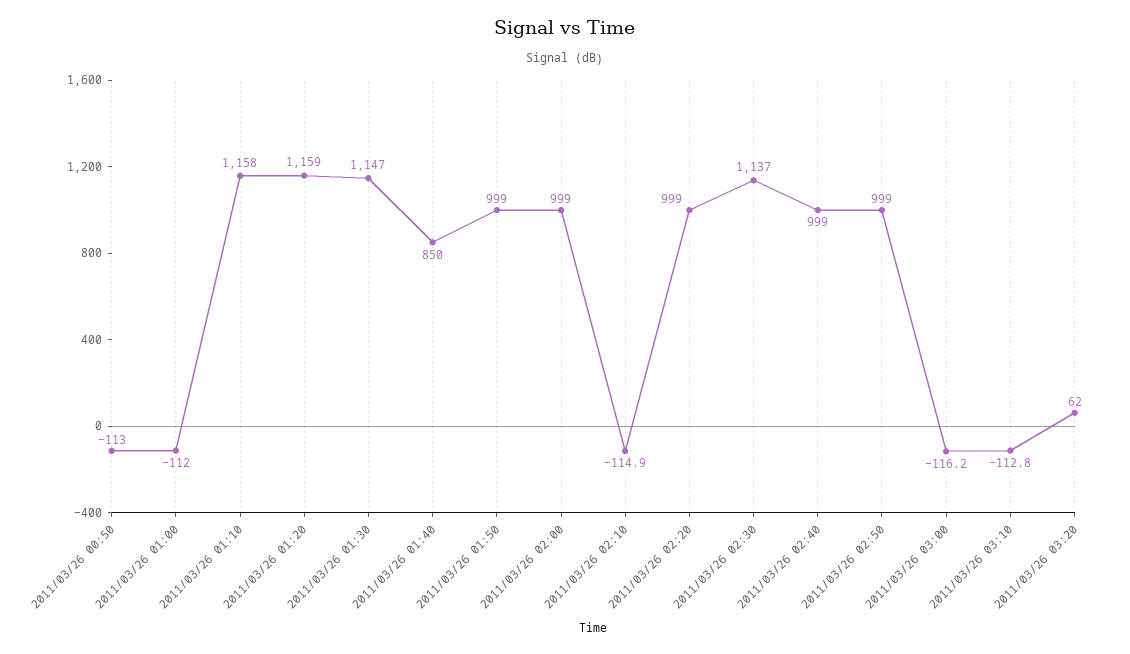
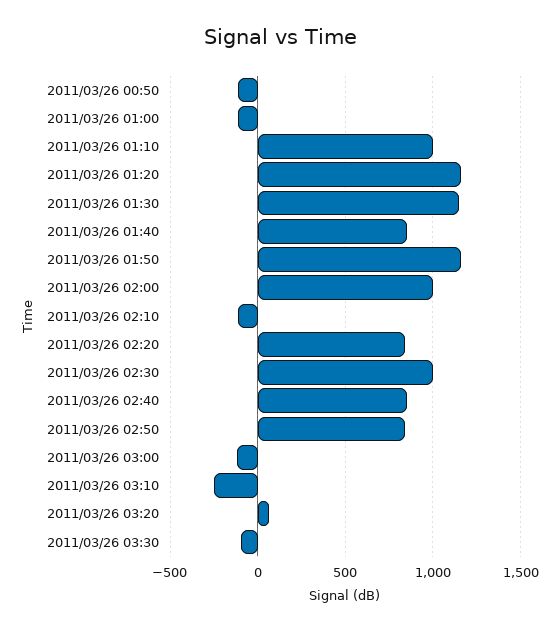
2011/03/26 01:10: 1158 -> 1000
2011/03/26 01:50: 999 -> 1150
2011/03/26 02:20: 999 -> 850
2011/03/26 02:30: 1137 -> 1000
2011/03/26 02:40: 999 -> 850
2011/03/26 02:50: 999 -> 850
2011/03/26 03:10: -112.8 -> -250
2011/03/26 03:30: none -> -100

